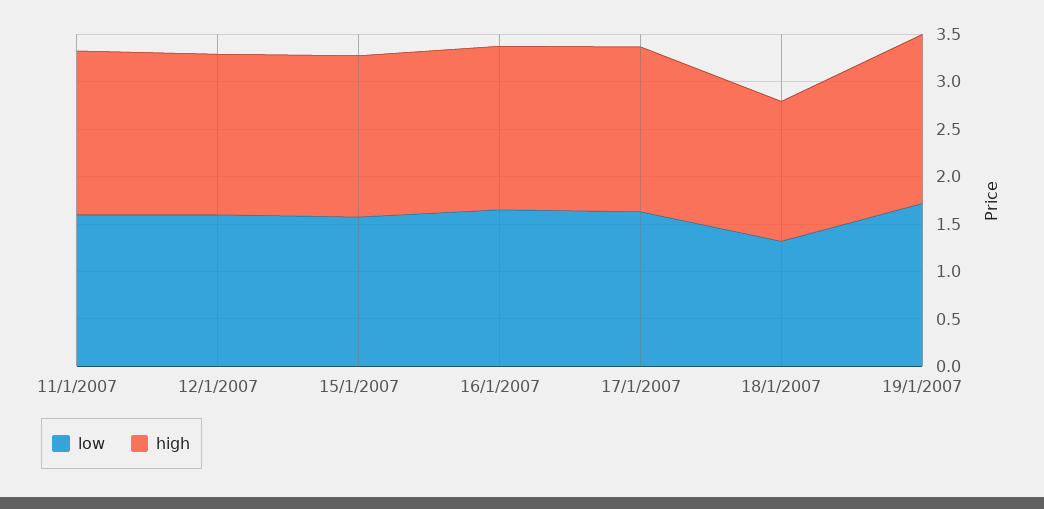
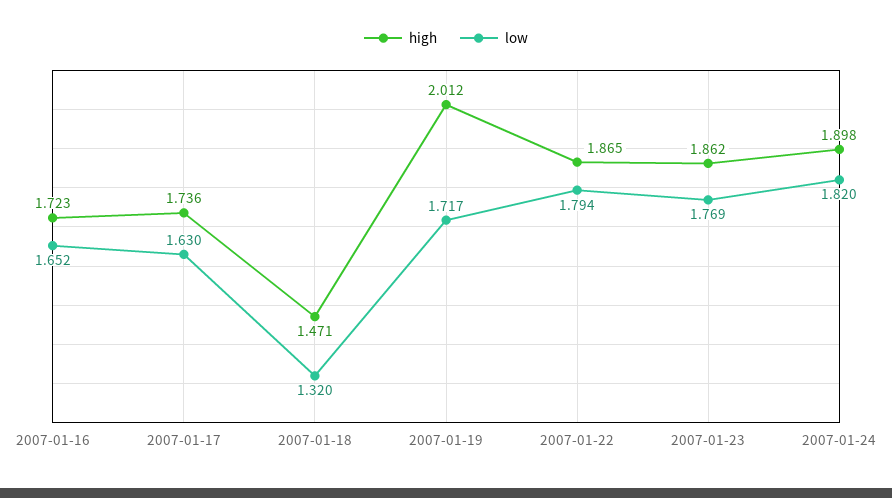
low, 11/1/2007: 1.6 -> none
high, 11/1/2007: 1.7 -> none
low, 12/1/2007: 1.6 -> none
high, 12/1/2007: 1.7 -> none
low, 15/1/2007: 1.6 -> none
high, 15/1/2007: 1.7 -> none
high, 19/1/2007: 1.8 -> 2.012
high, 2007-01-22: none -> 1.865
low, 2007-01-22: none -> 1.794
high, 2007-01-23: none -> 1.862
low, 2007-01-23: none -> 1.769
high, 2007-01-24: none -> 1.898
low, 2007-01-24: none -> 1.82

